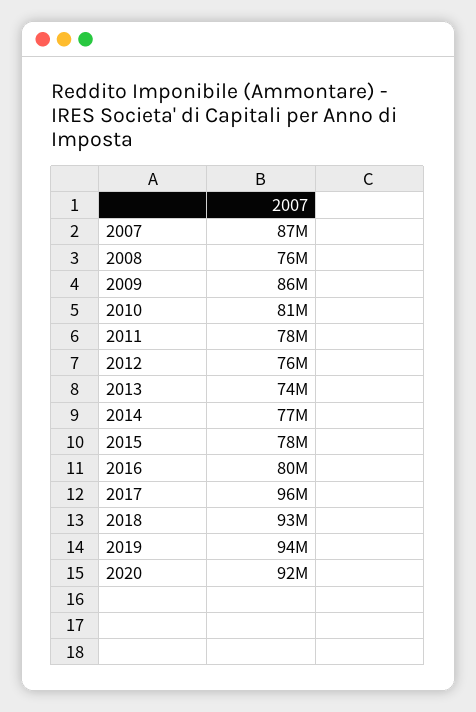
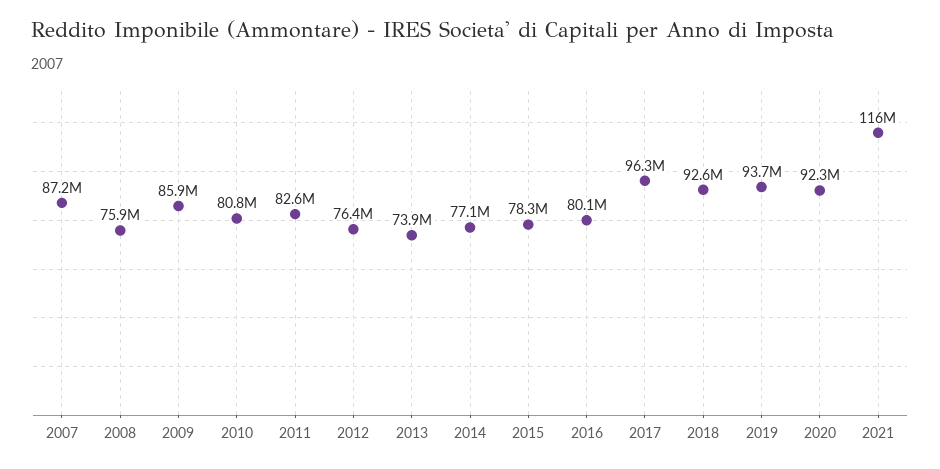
2011: 78000000 -> 82600000
2021: none -> 116000000

